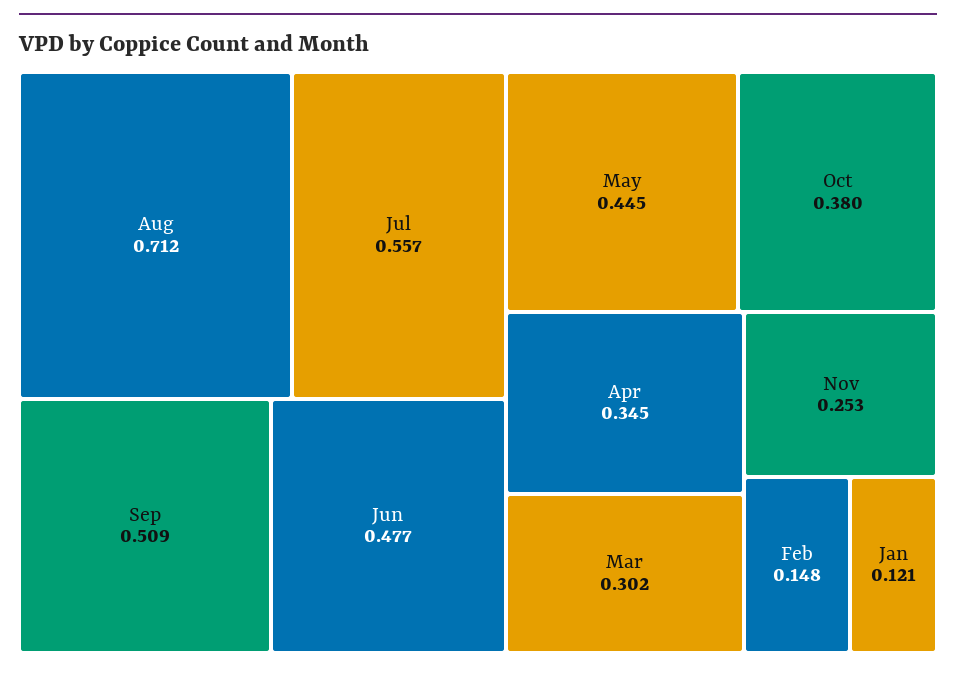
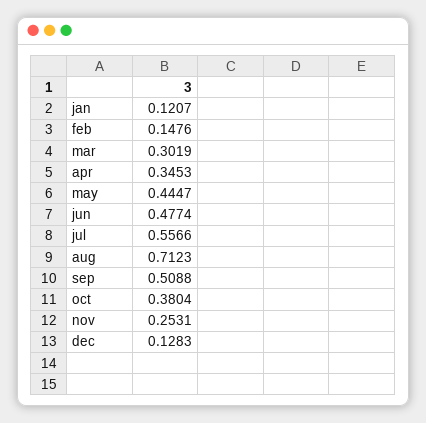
dec: none -> 0.1283

